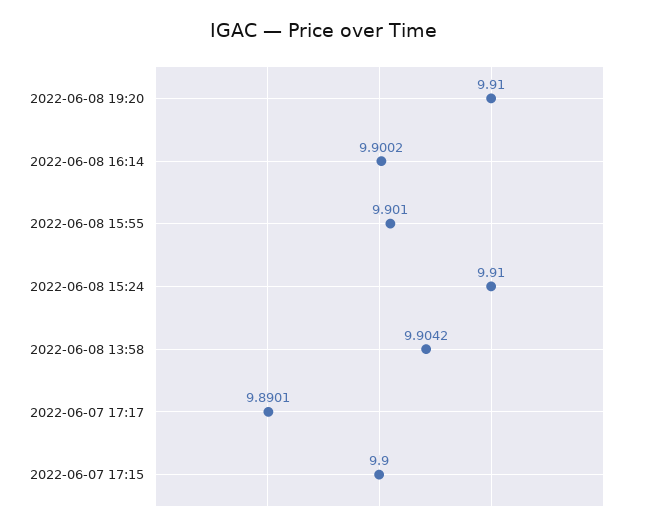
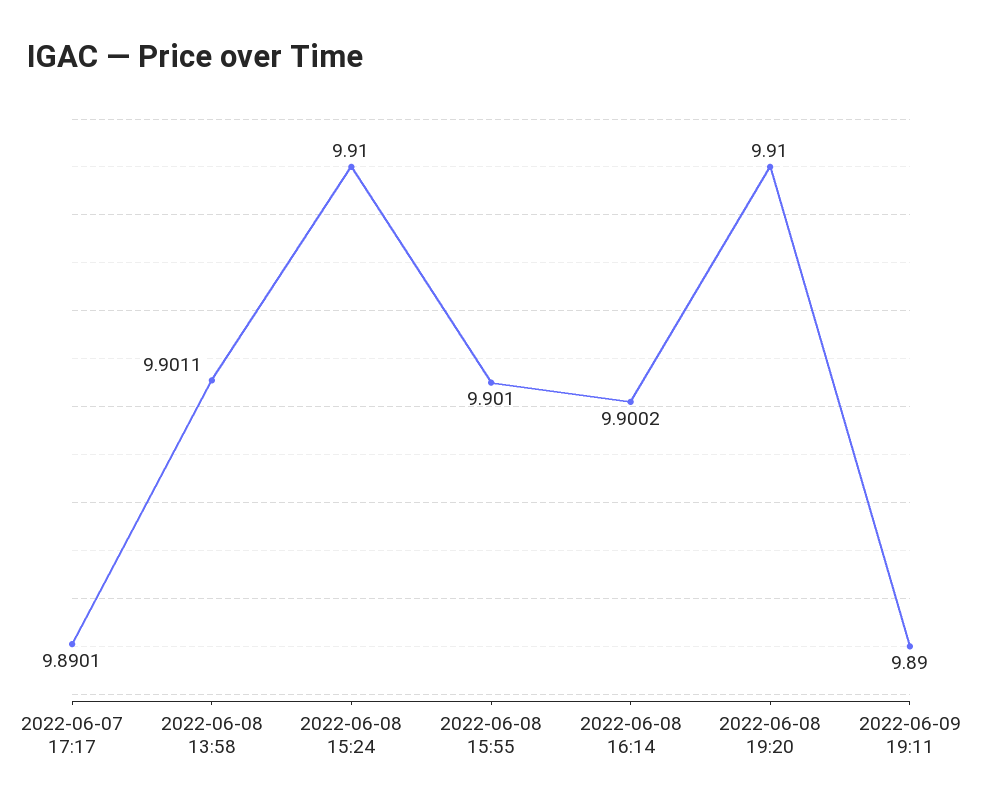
2022-06-08 13:58: 9.9042 -> 9.9011
2022-06-07 17:15: 9.9 -> none
2022-06-09 19:11: none -> 9.89

